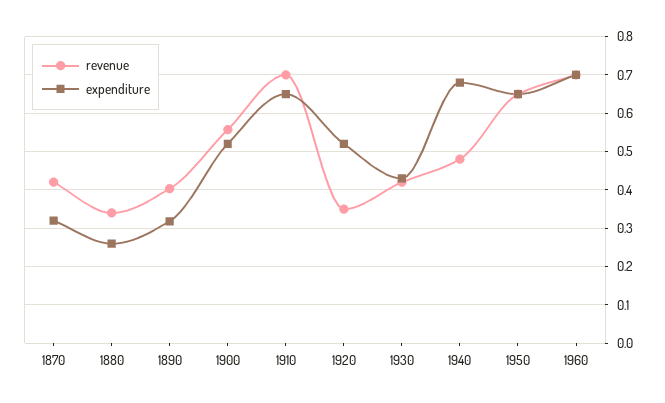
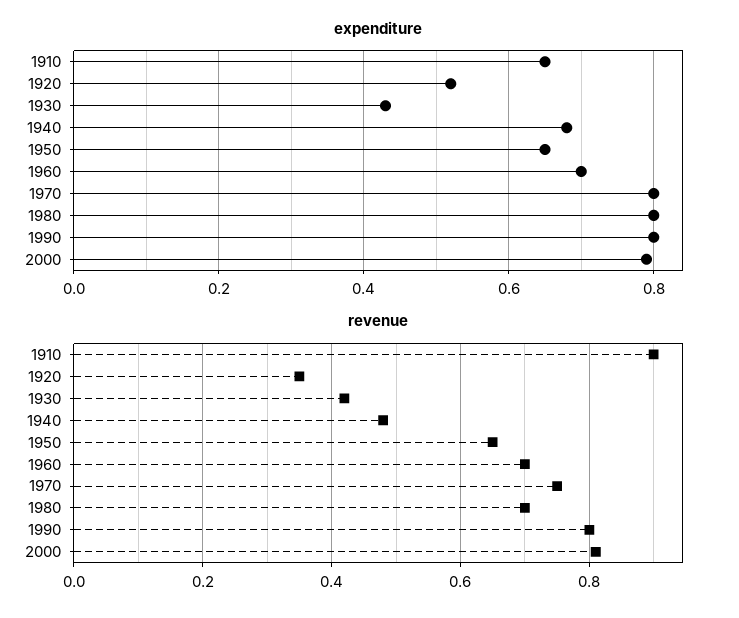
revenue, 1870: 0.42 -> none
expenditure, 1870: 0.32 -> none
revenue, 1880: 0.34 -> none
expenditure, 1880: 0.26 -> none
revenue, 1890: 0.4 -> none
expenditure, 1890: 0.32 -> none
revenue, 1900: 0.56 -> none
expenditure, 1900: 0.52 -> none
revenue, 1910: 0.7 -> 0.9
expenditure, 1970: none -> 0.8
expenditure, 1980: none -> 0.8
expenditure, 1990: none -> 0.8
expenditure, 2000: none -> 0.8
revenue, 1970: none -> 0.75
revenue, 1980: none -> 0.7
revenue, 1990: none -> 0.8
revenue, 2000: none -> 0.8

